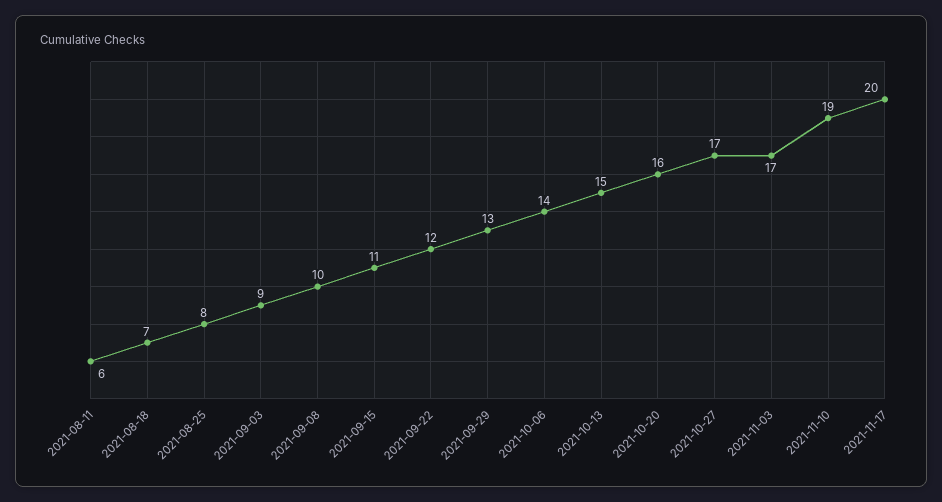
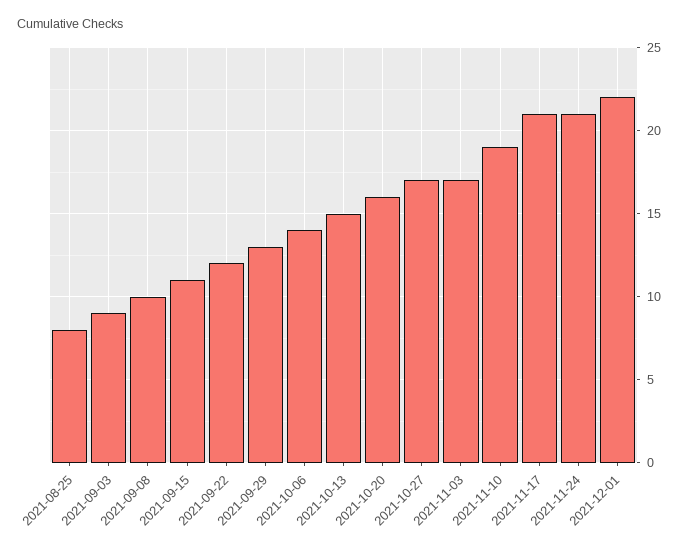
2021-08-11: 6 -> none
2021-08-18: 7 -> none
2021-11-17: 20 -> 21
2021-11-24: none -> 21
2021-12-01: none -> 22

